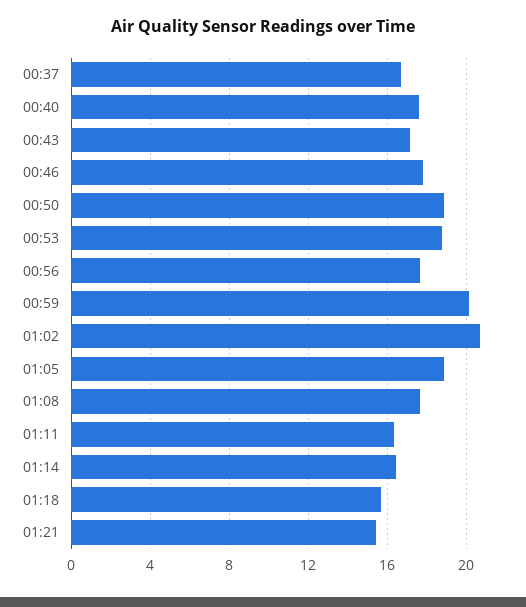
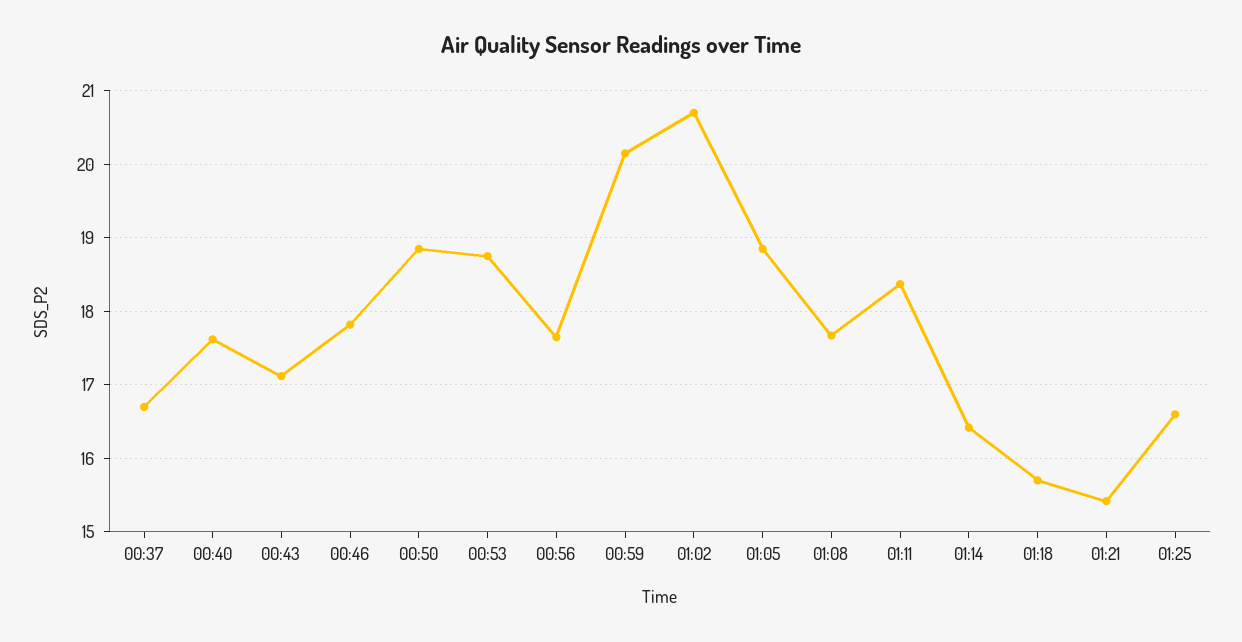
01:11: 16.5 -> 18.4
01:25: none -> 16.6

